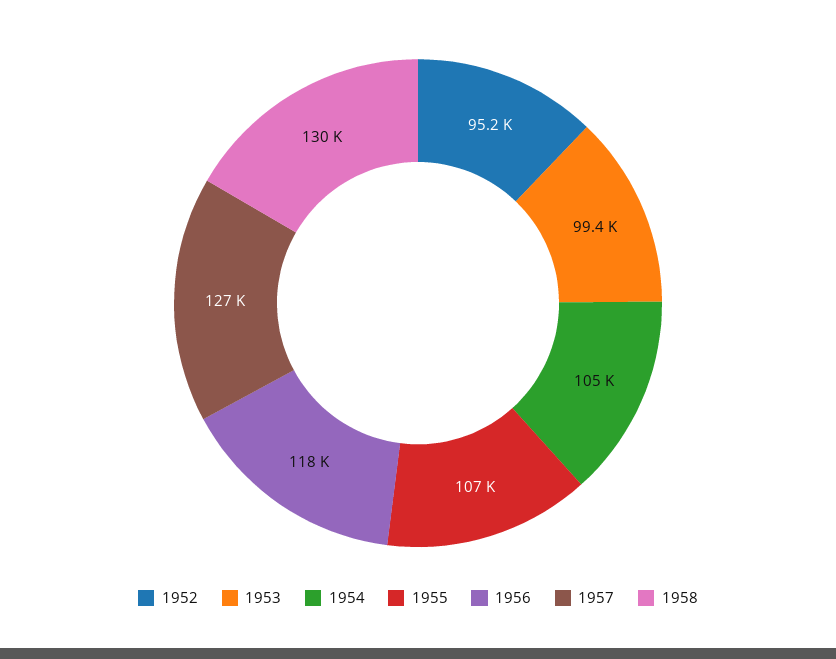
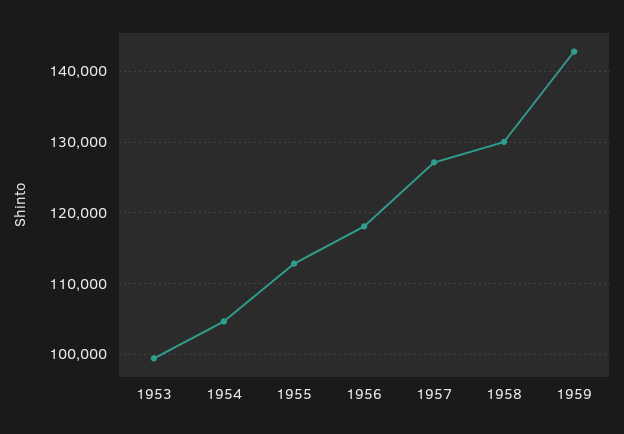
1952: 95200 -> none
1955: 107000 -> 113000
1959: none -> 143000

